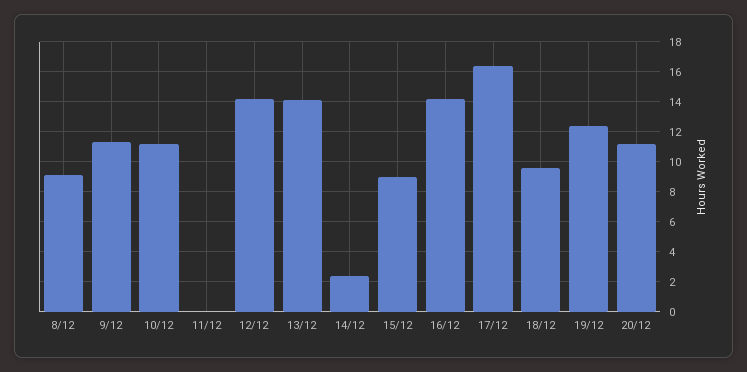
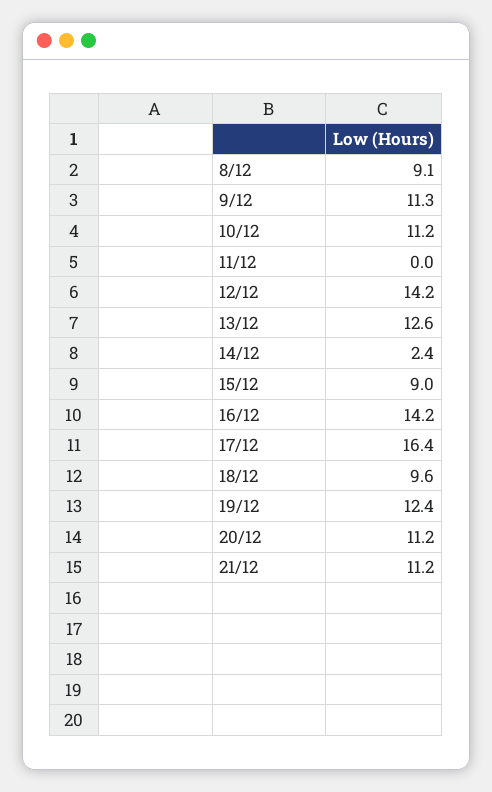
13/12: 14 -> 12.6
21/12: none -> 11.2

